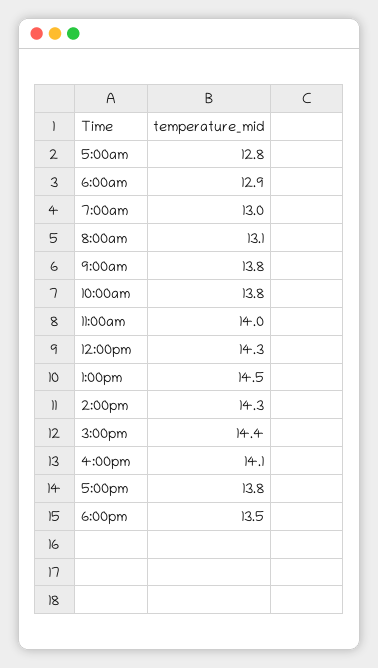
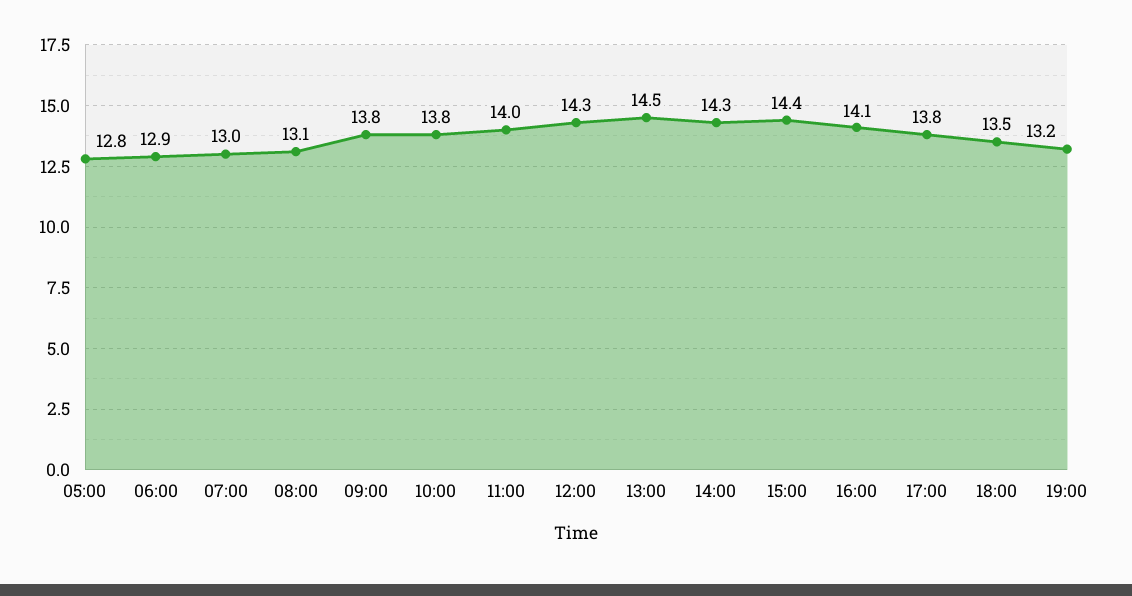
19:00: none -> 13.2

